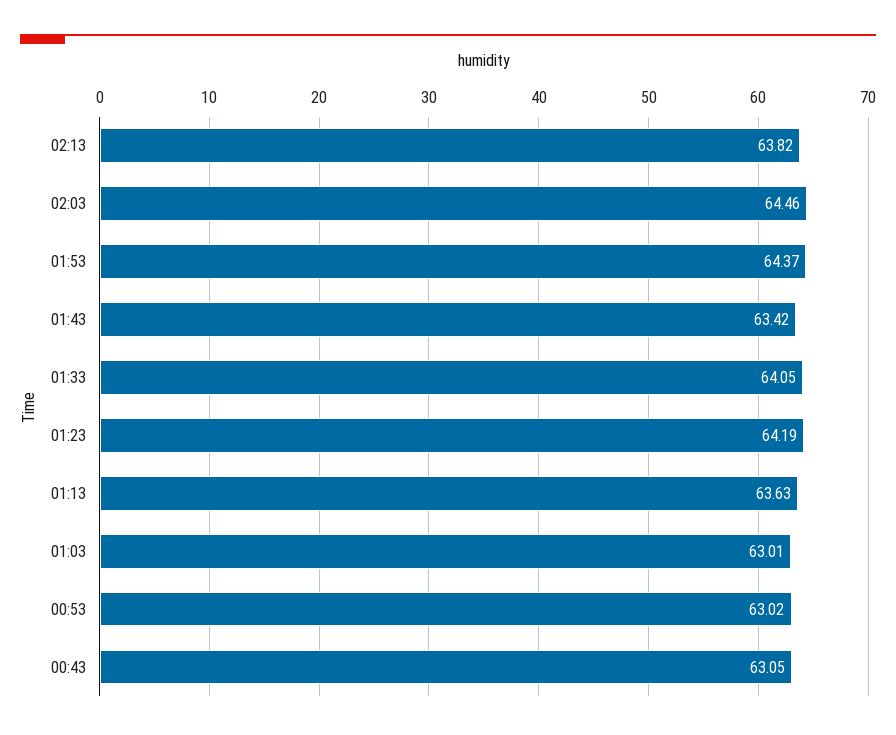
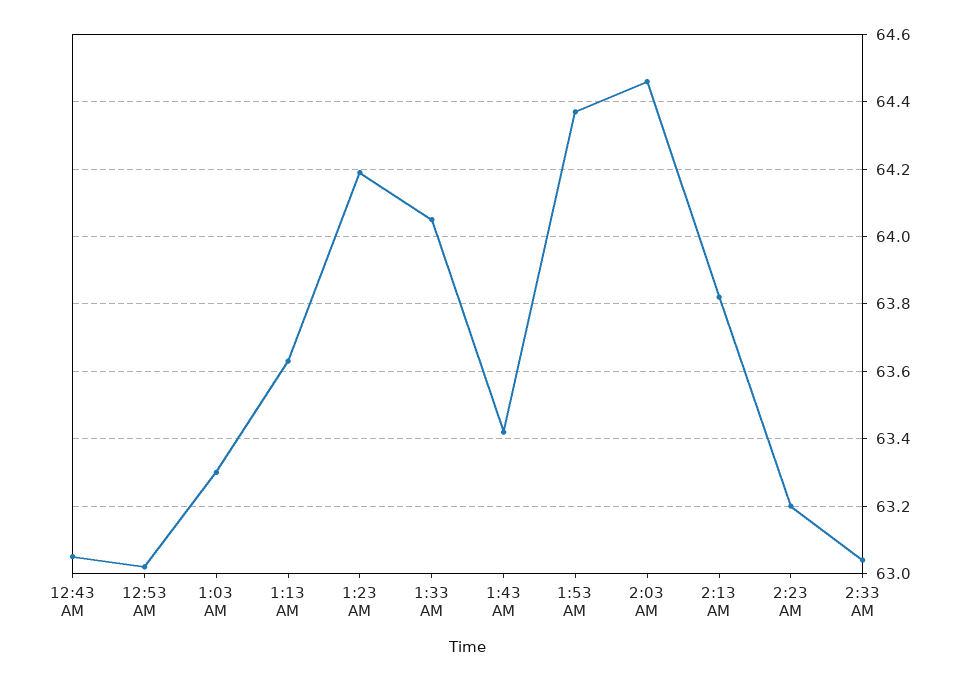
01:03: 63.01 -> 63.3
2:23 AM: none -> 63.2
2:33 AM: none -> 63.05

